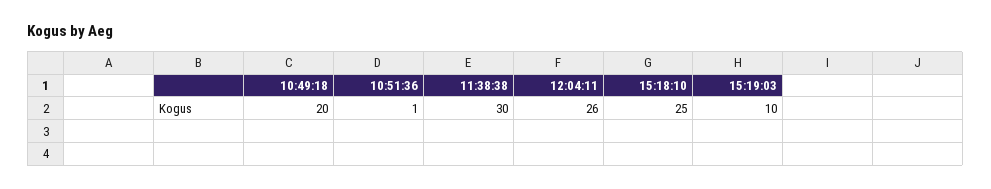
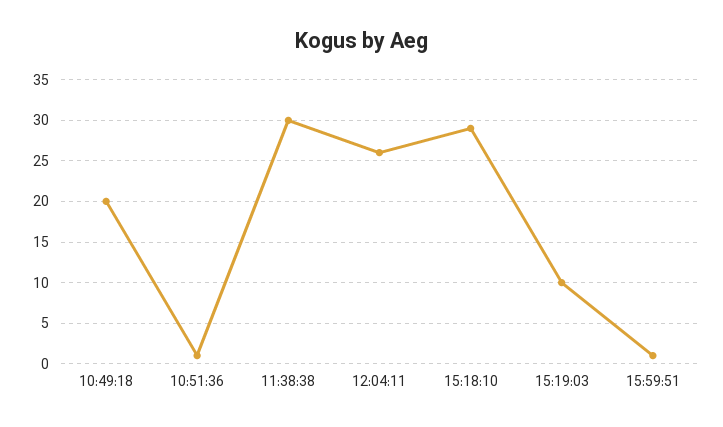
15:18:10: 25 -> 29
15:59:51: none -> 1

